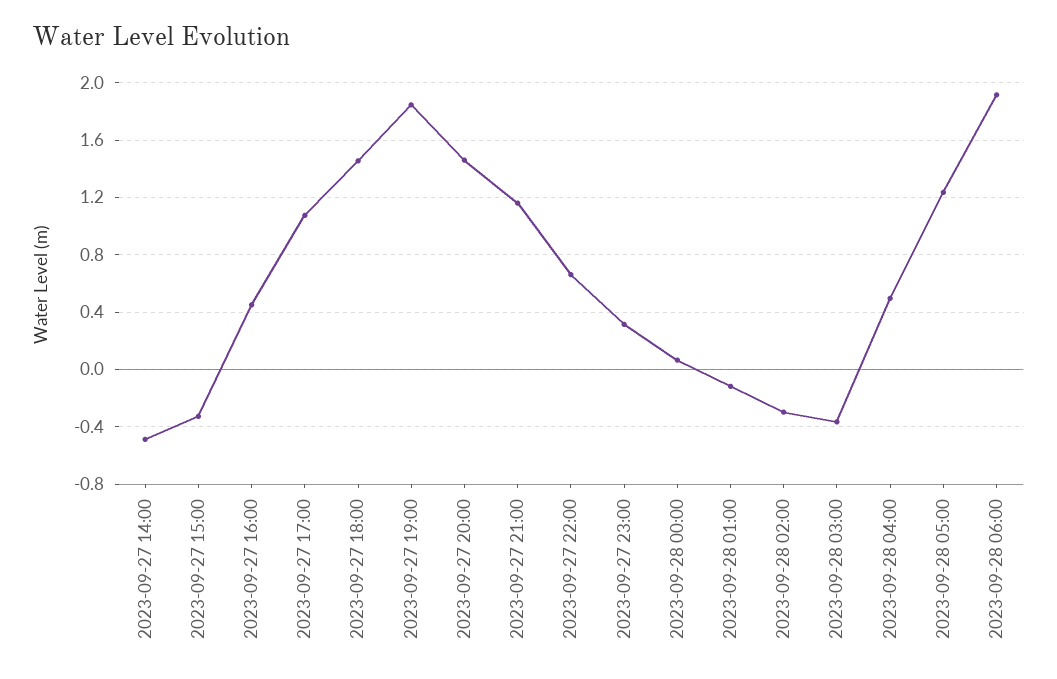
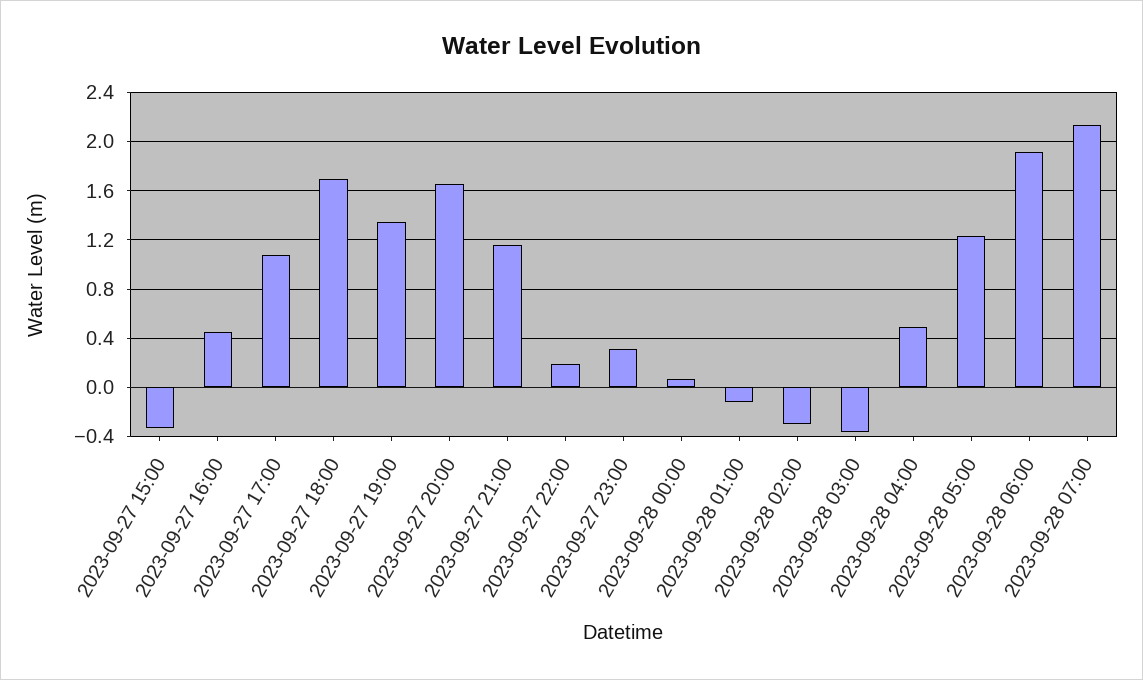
2023-09-27 14:00: -0.5 -> none
2023-09-27 18:00: 1.45 -> 1.7
2023-09-27 19:00: 1.85 -> 1.35
2023-09-27 20:00: 1.45 -> 1.65
2023-09-27 22:00: 0.65 -> 0.2
2023-09-28 07:00: none -> 2.15

